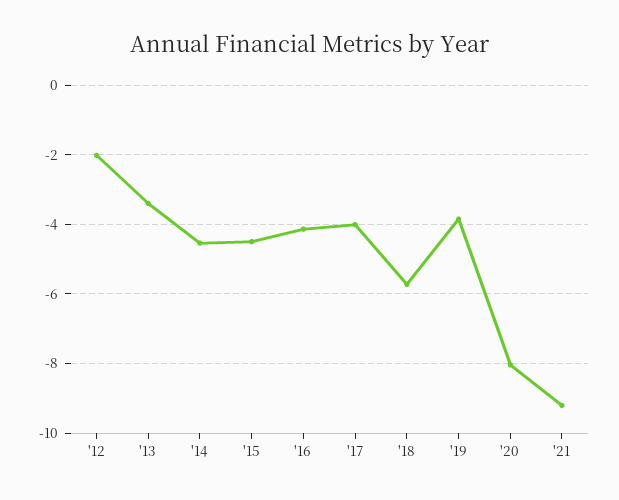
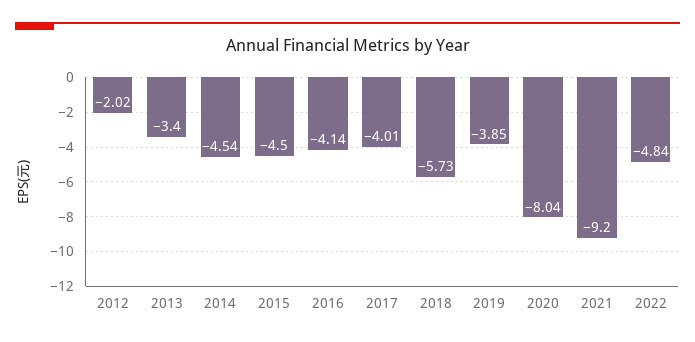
2022: none -> -4.84

